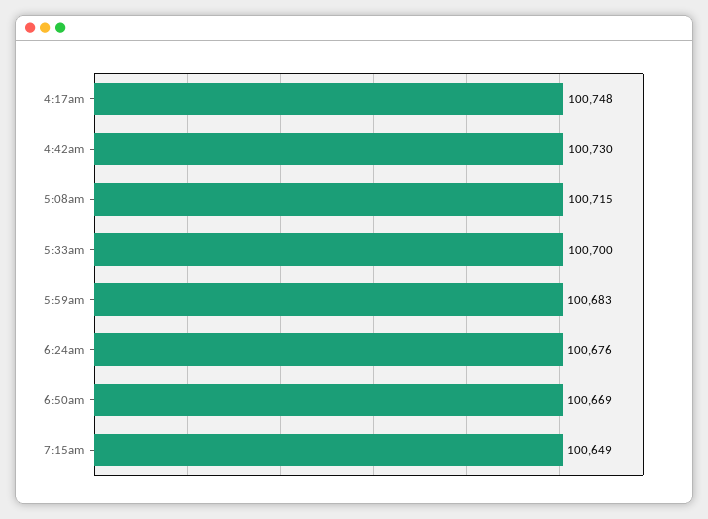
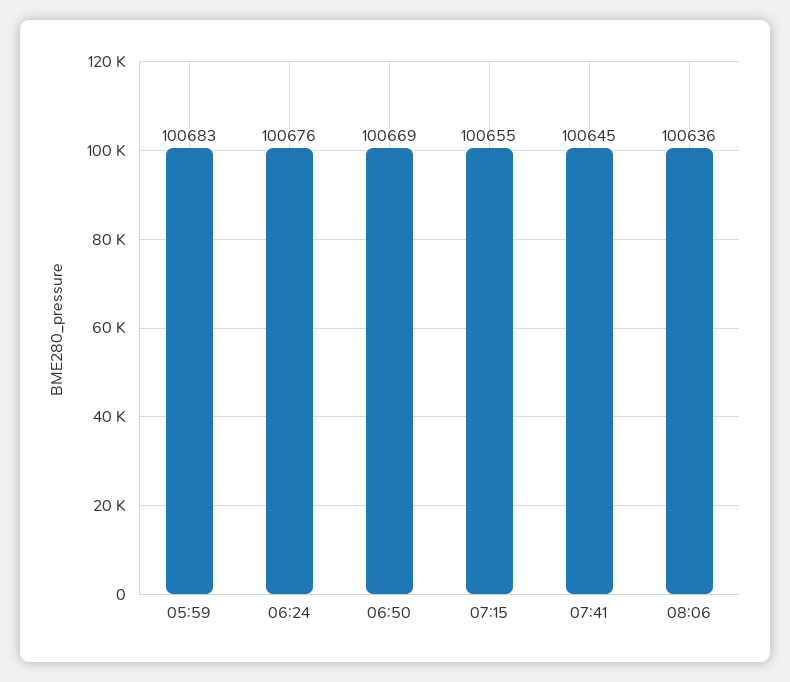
4:17am: 100748 -> none
4:42am: 100730 -> none
5:08am: 100715 -> none
5:33am: 100700 -> none
7:15am: 100649 -> 100655
07:41: none -> 100645
08:06: none -> 100636

